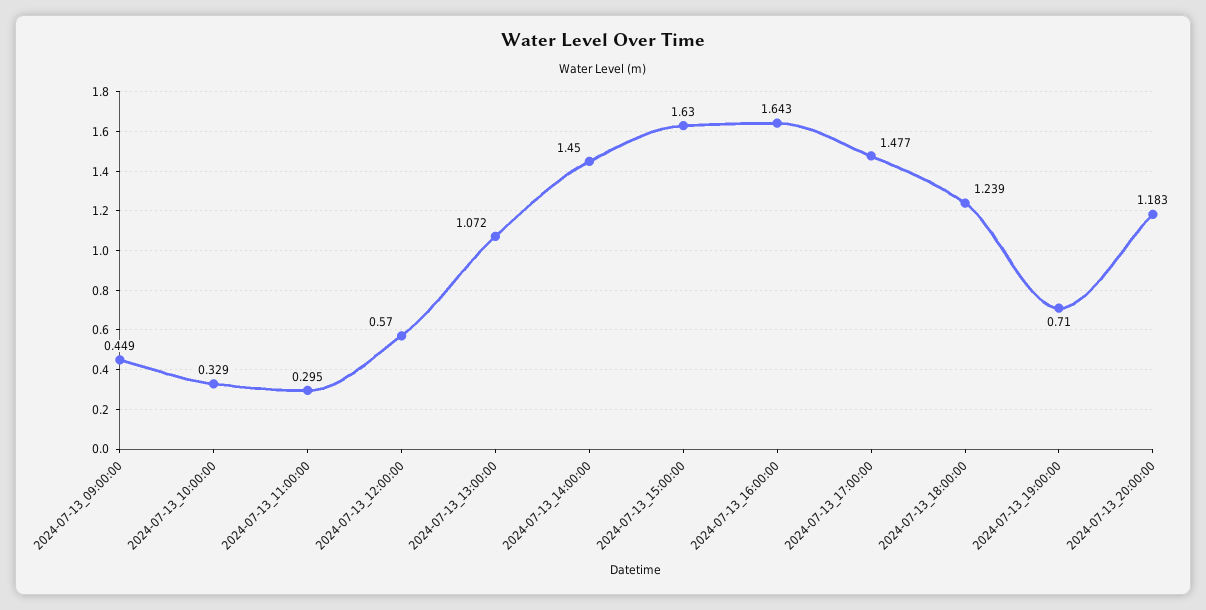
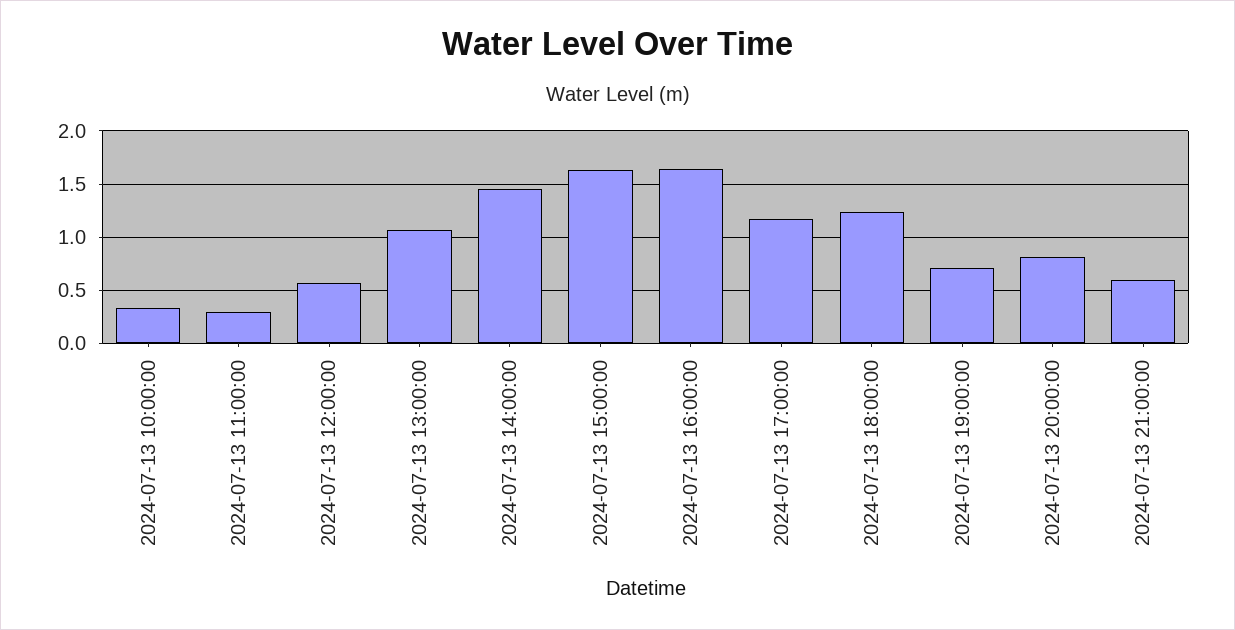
2024-07-13_09:00:00: 0.449 -> none
2024-07-13_17:00:00: 1.477 -> 1.2
2024-07-13_20:00:00: 1.183 -> 0.8
2024-07-13 21:00:00: none -> 0.6

